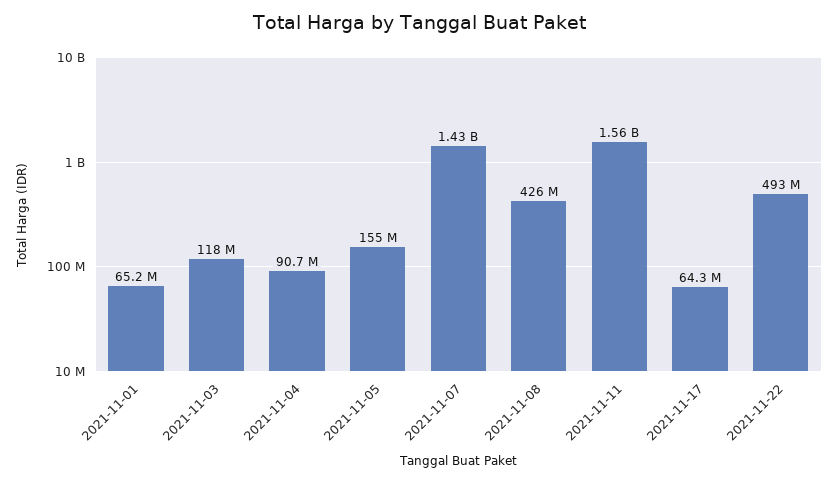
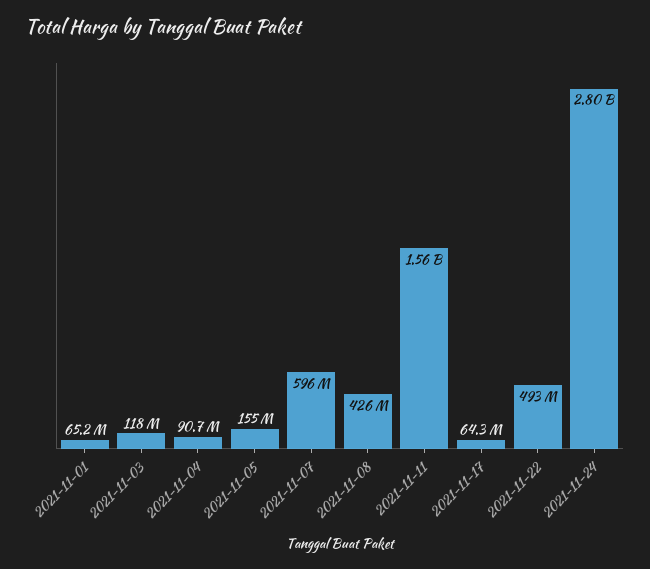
2021-11-07: 1430000000 -> 596000000
2021-11-24: none -> 2800000000

